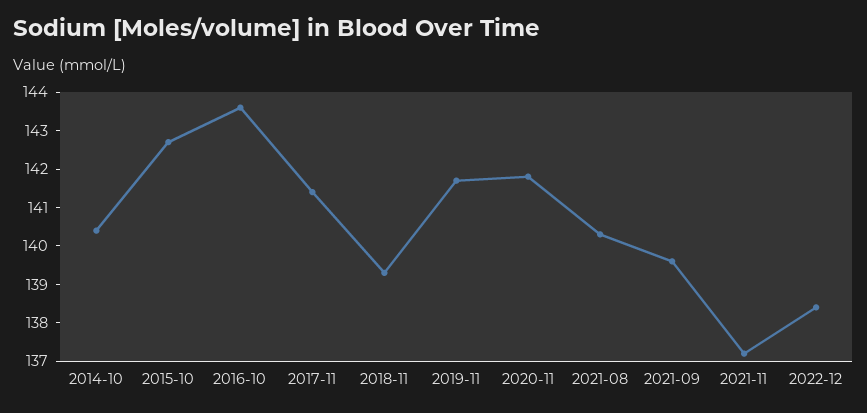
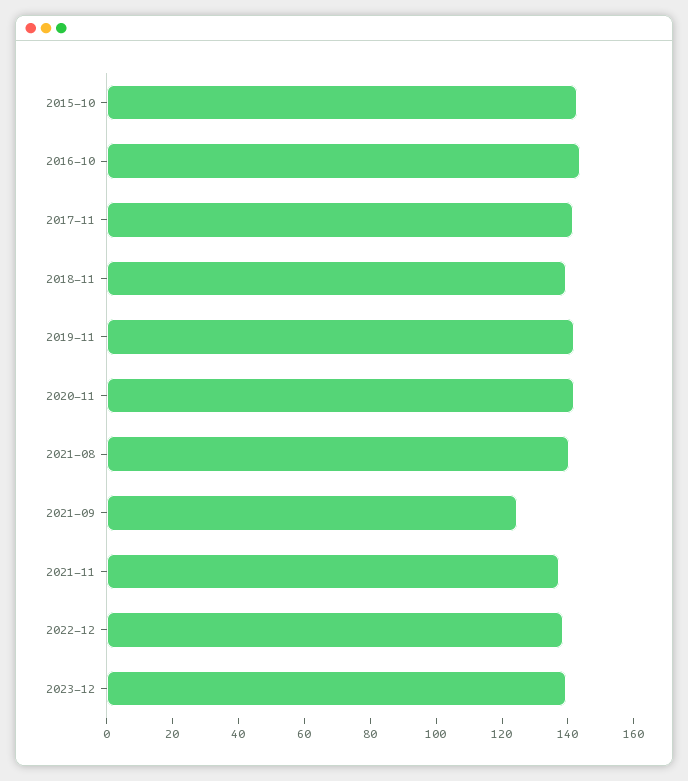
2014-10: 140.5 -> none
2021-09: 139.5 -> 125
2023-12: none -> 140

